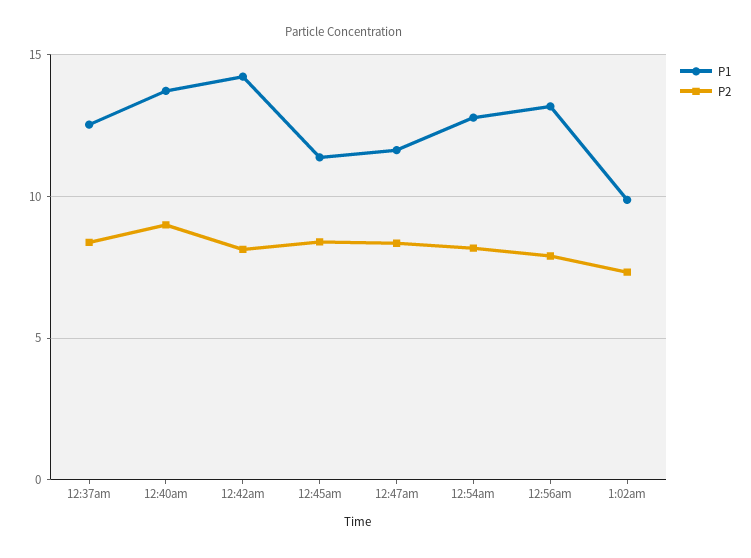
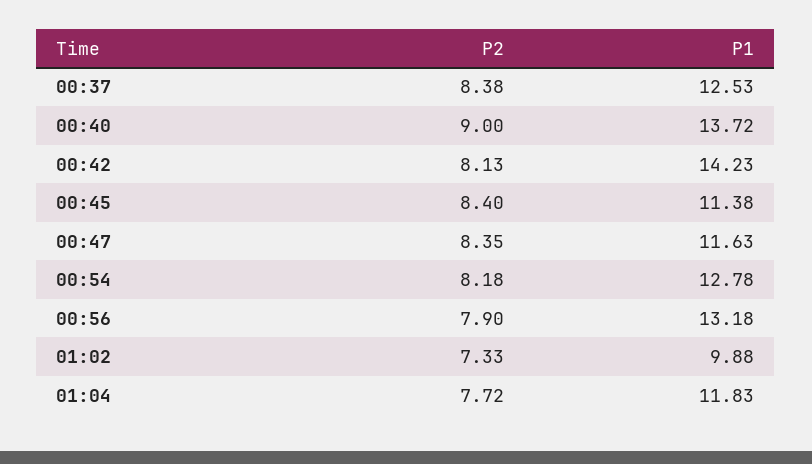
P2, 01:04: none -> 7.72
P1, 01:04: none -> 11.83

